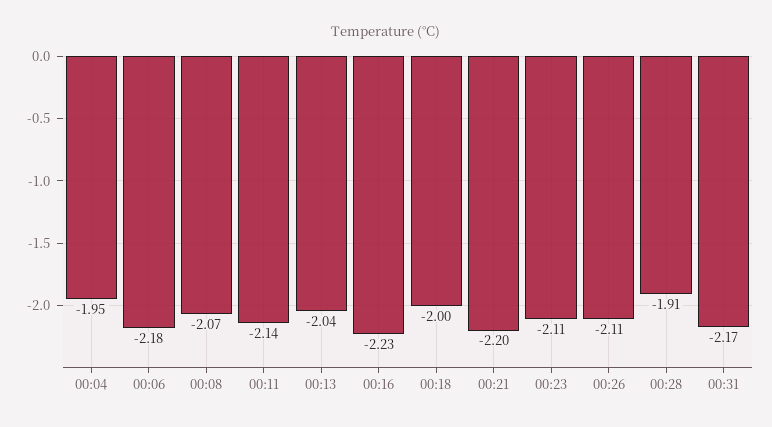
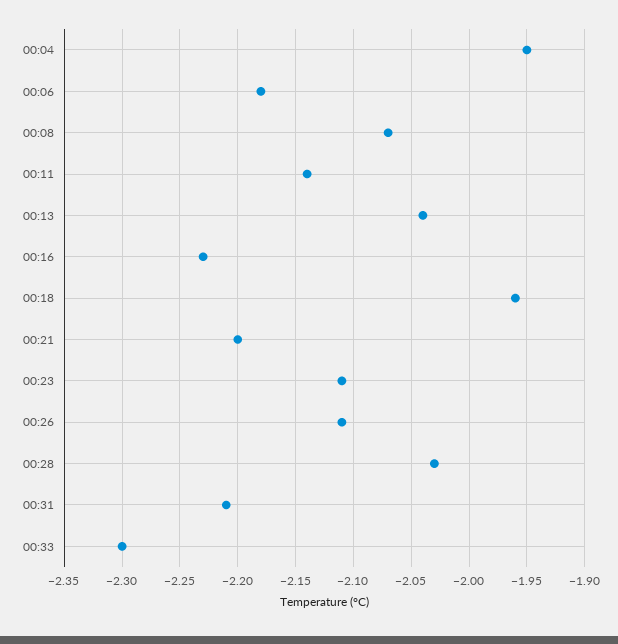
00:18: -2 -> -1.96
00:28: -1.91 -> -2.03
00:31: -2.17 -> -2.21
00:33: none -> -2.3

